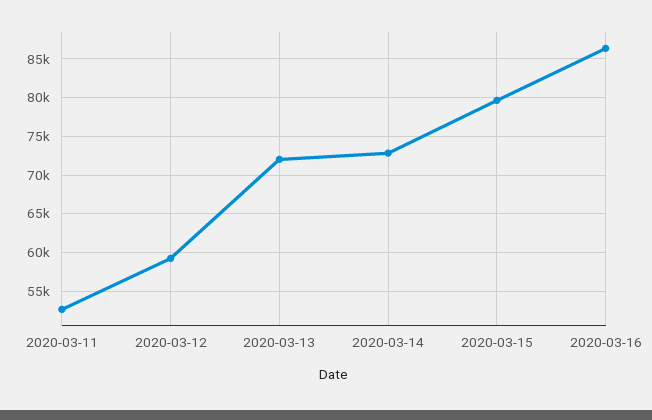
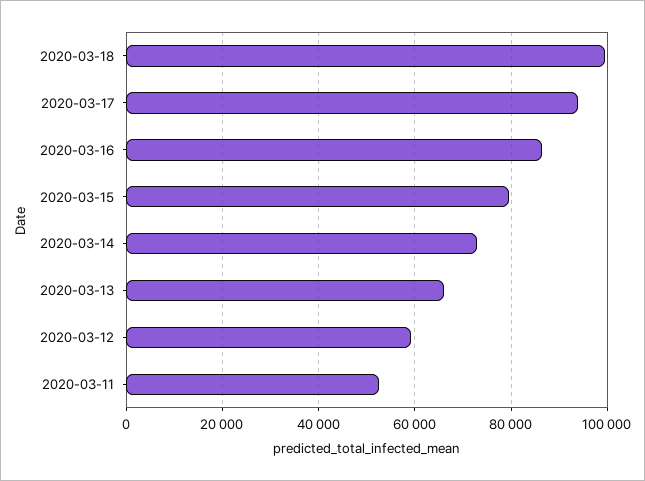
2020-03-13: 72000 -> 66000
2020-03-18: none -> 100000
2020-03-17: none -> 94000

